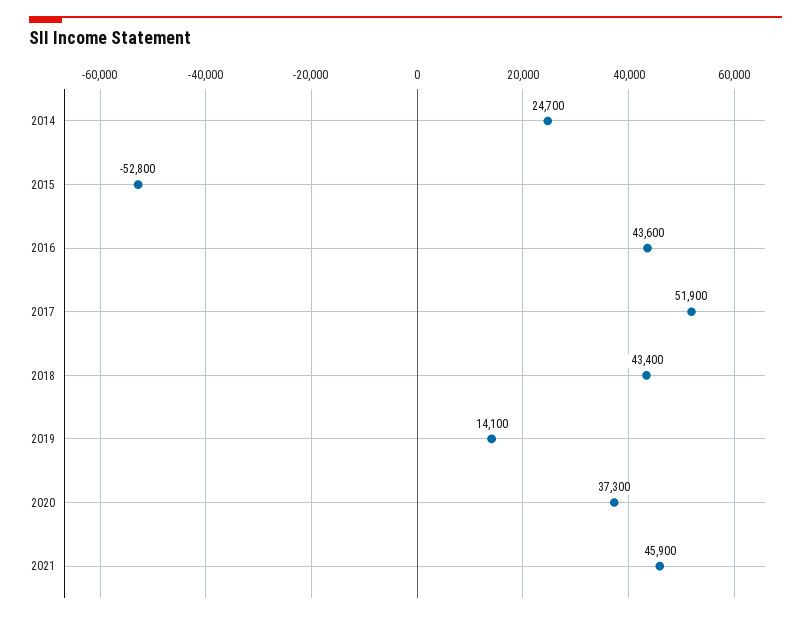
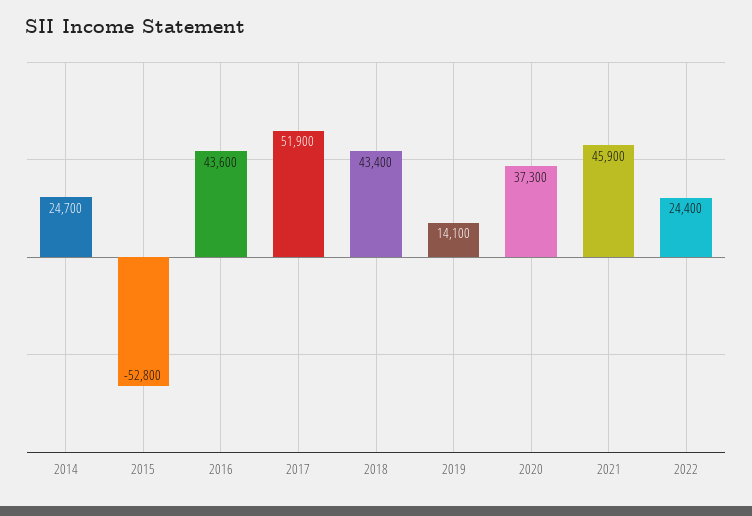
2022: none -> 24400

